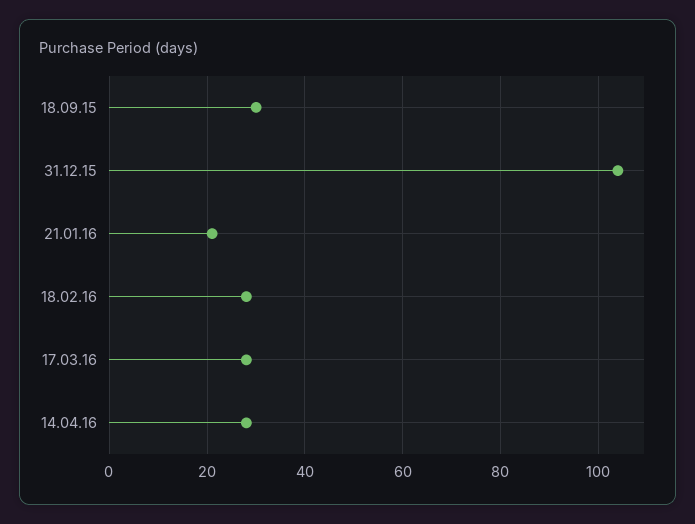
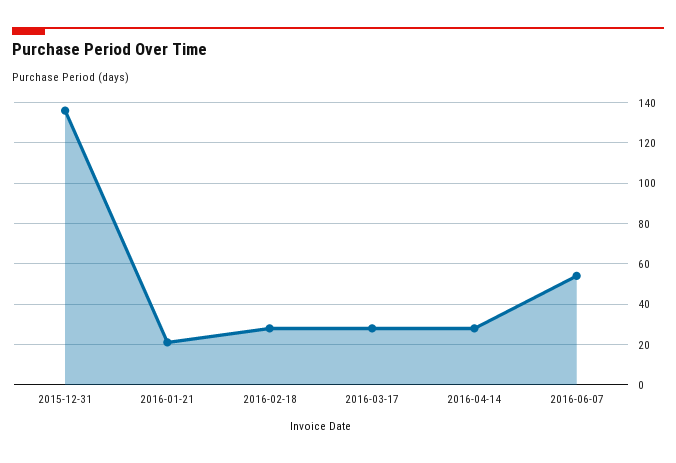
18.09.15: 30 -> none
31.12.15: 105 -> 135
2016-06-07: none -> 55

